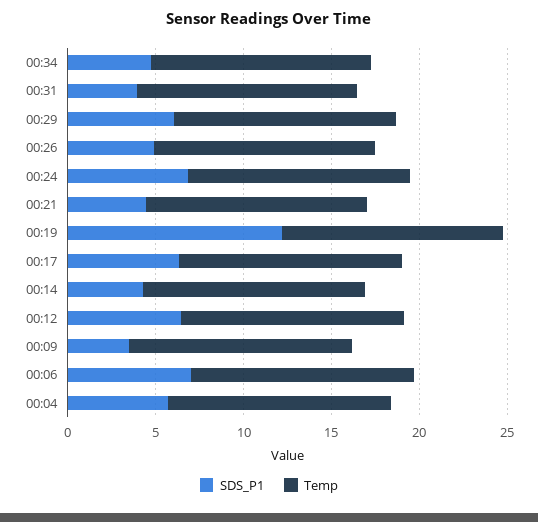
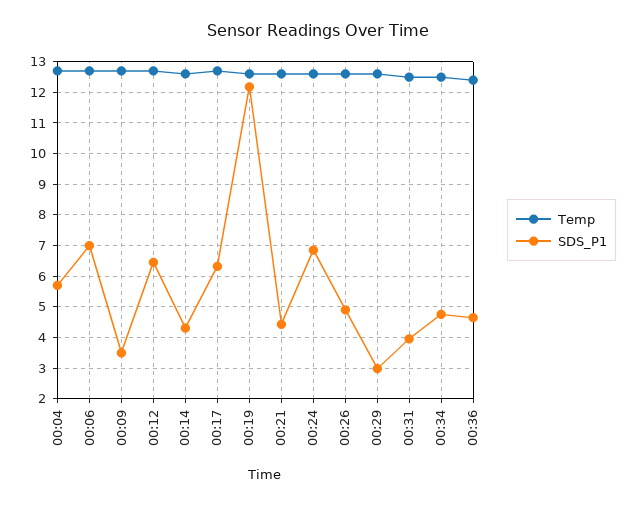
SDS_P1, 00:29: 6 -> 3
Temp, 00:36: none -> 12.4
SDS_P1, 00:36: none -> 4.6

